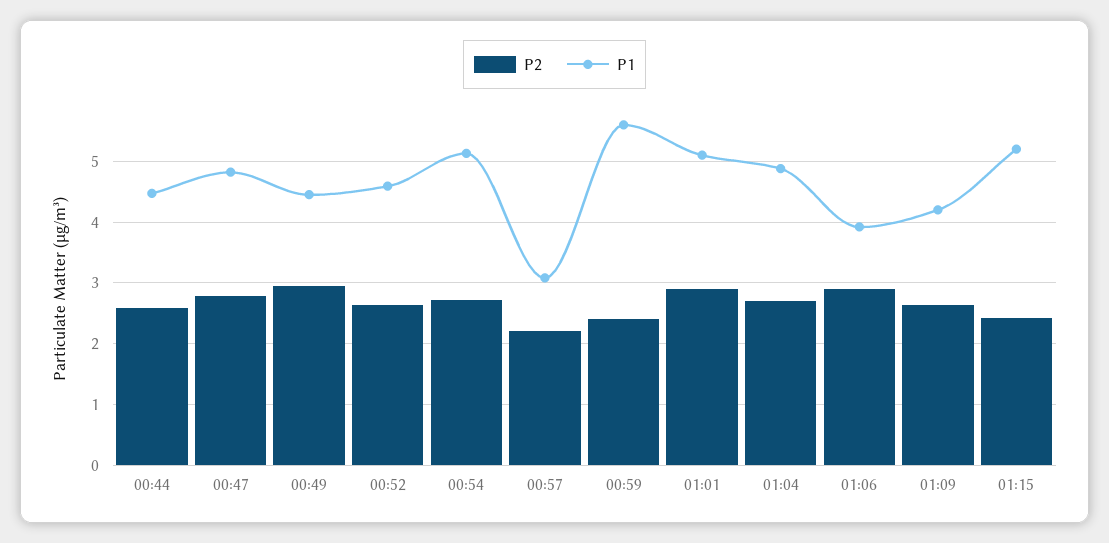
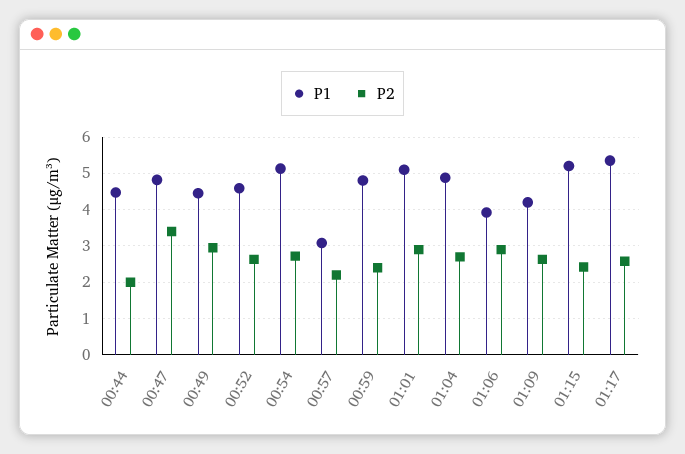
P2, 00:44: 2.6 -> 2
P2, 00:47: 2.8 -> 3.4
P1, 00:59: 5.6 -> 4.8
P1, 01:17: none -> 5.4
P2, 01:17: none -> 2.6

